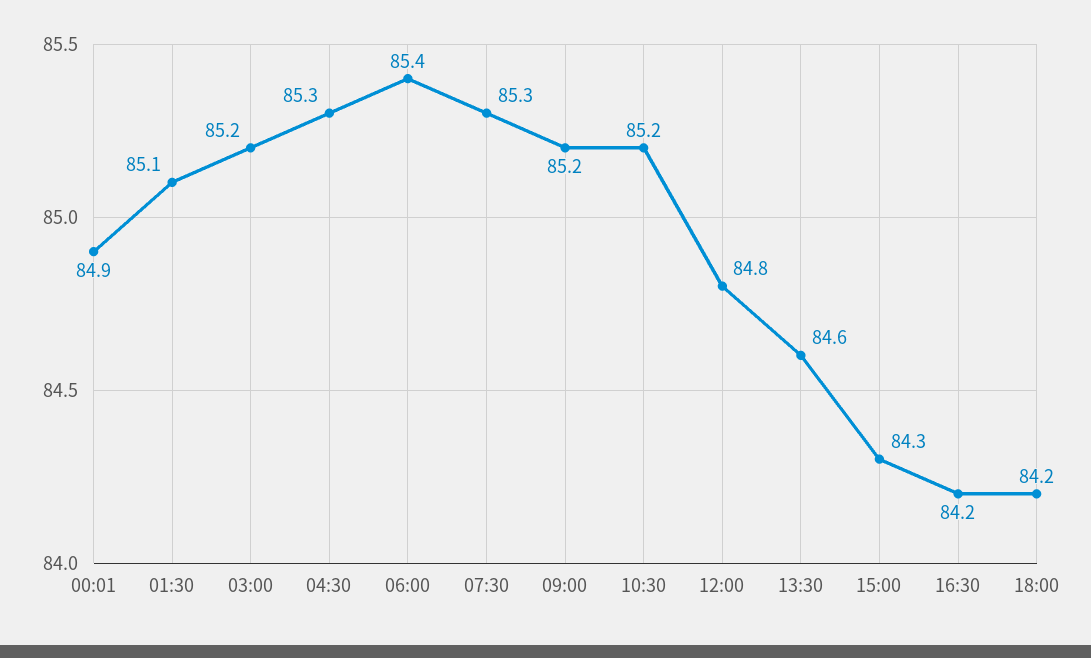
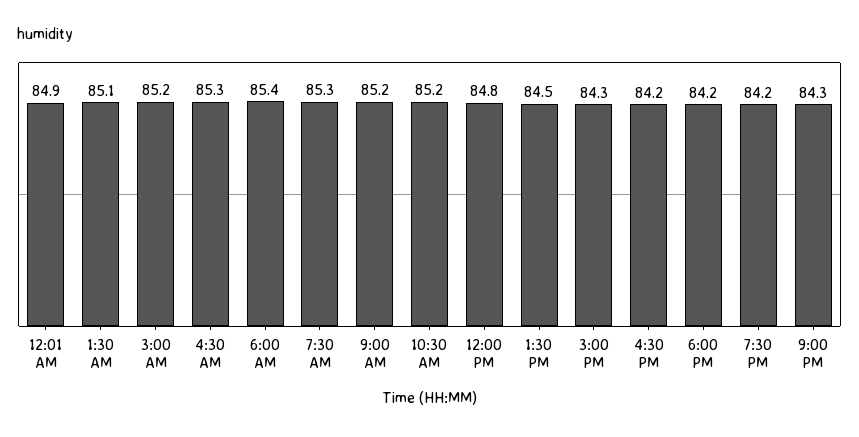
13:30: 84.6 -> 84.5
7:30 PM: none -> 84.2
9:00 PM: none -> 84.3

